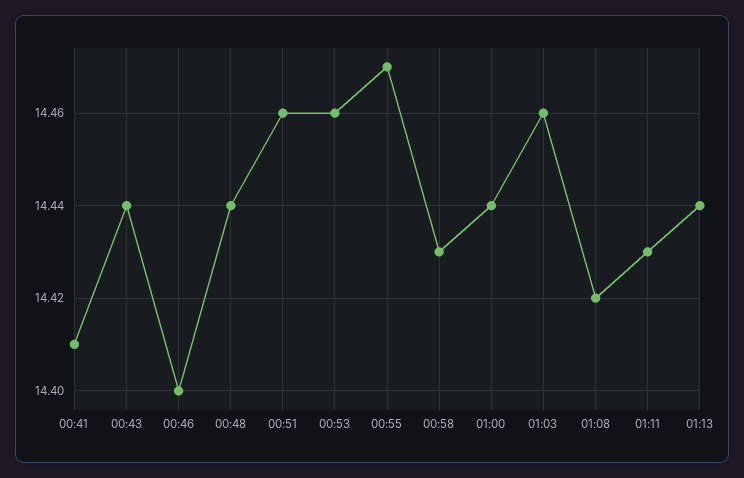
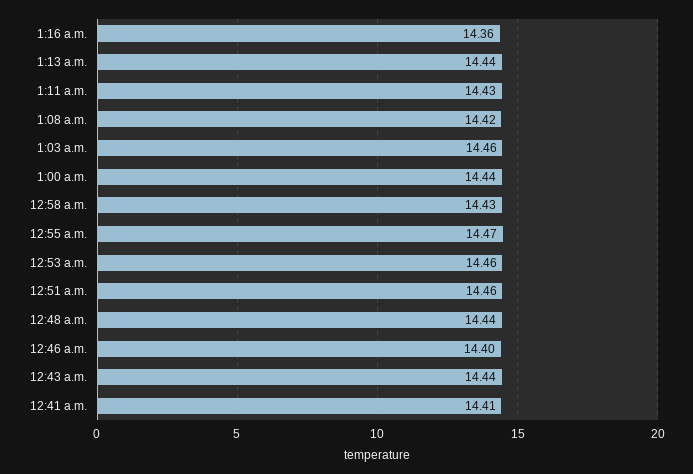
1:16 a.m.: none -> 14.36

